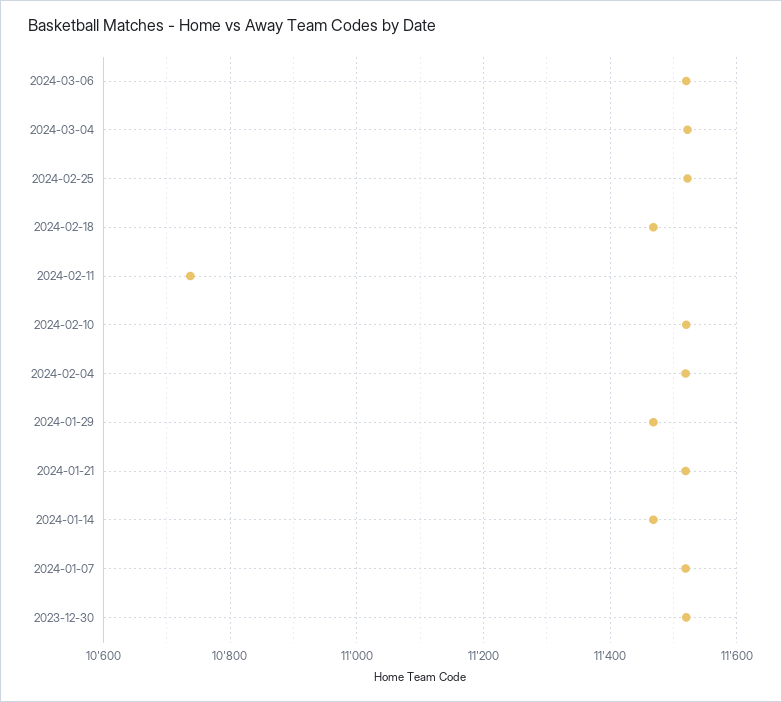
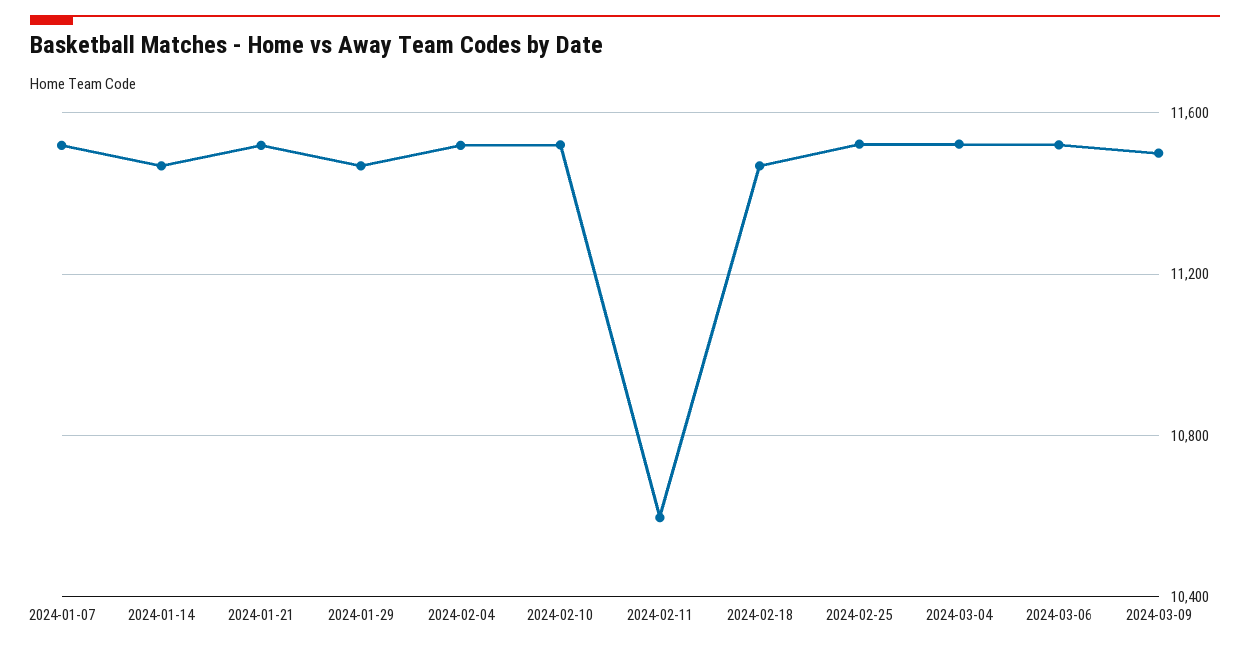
2024-02-11: 10740 -> 10600
2023-12-30: 11520 -> none
2024-03-09: none -> 11500

